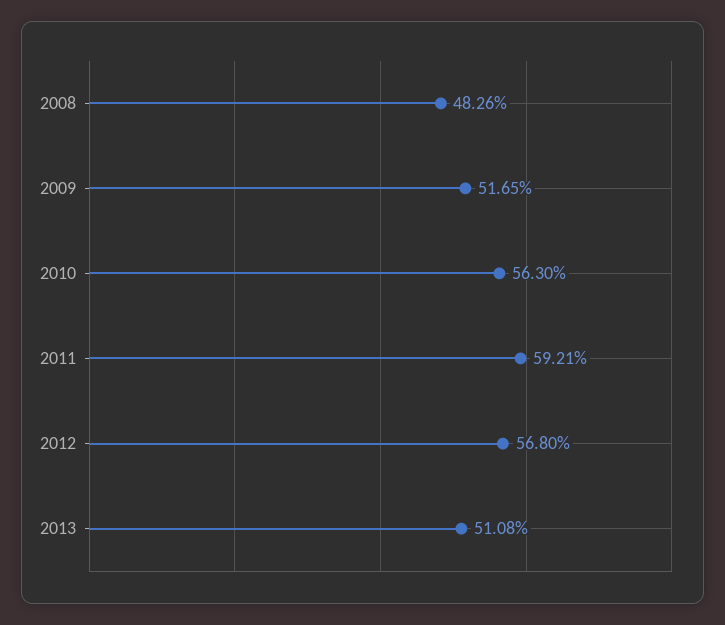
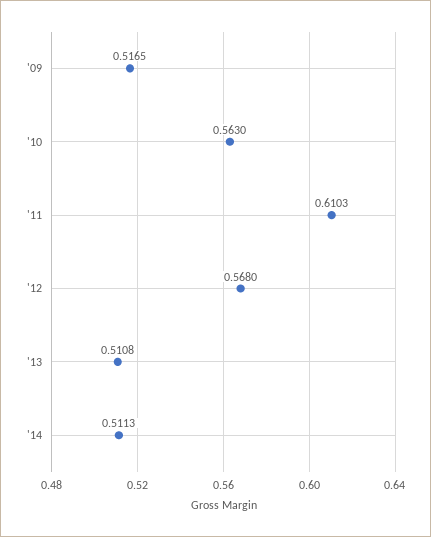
2008: 0.4826 -> none
2011: 0.5921 -> 0.6103
'14: none -> 0.5113

